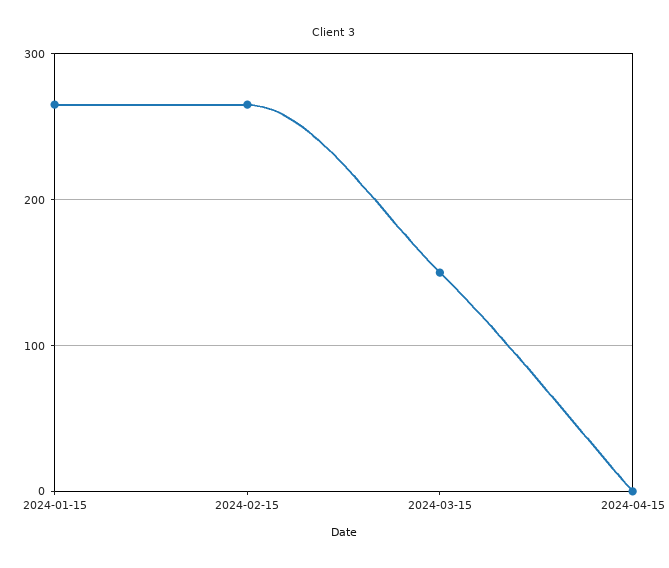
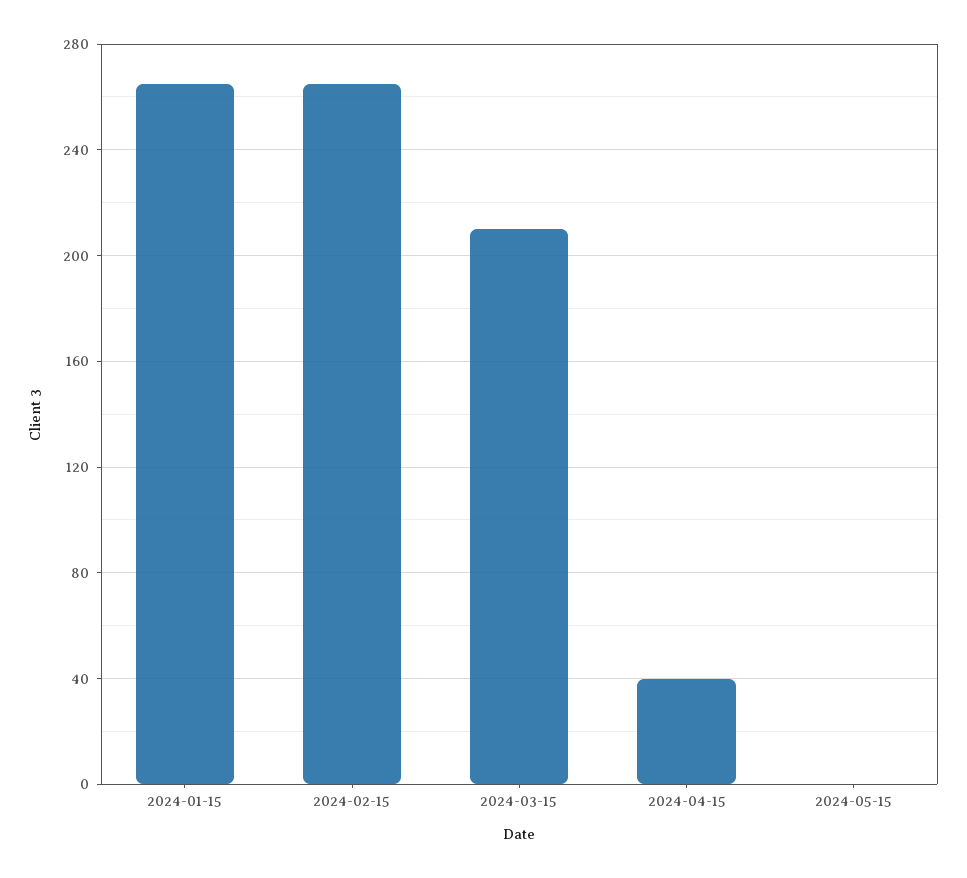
2024-03-15: 150 -> 210
2024-04-15: 0 -> 40
2024-05-15: none -> 0

